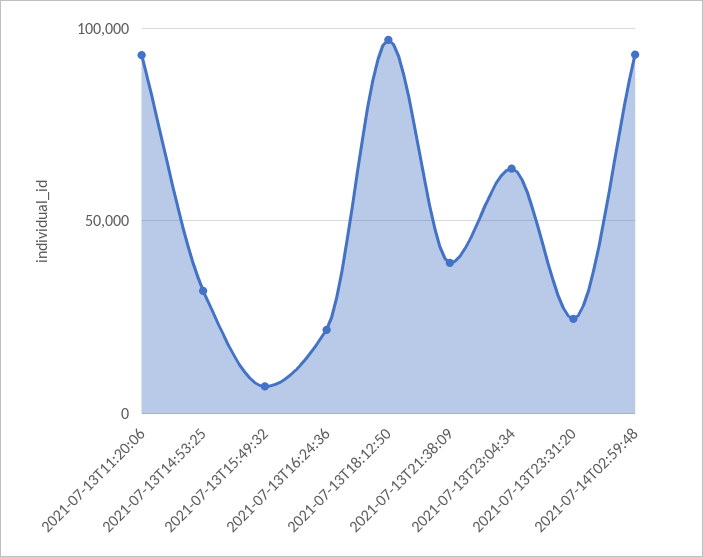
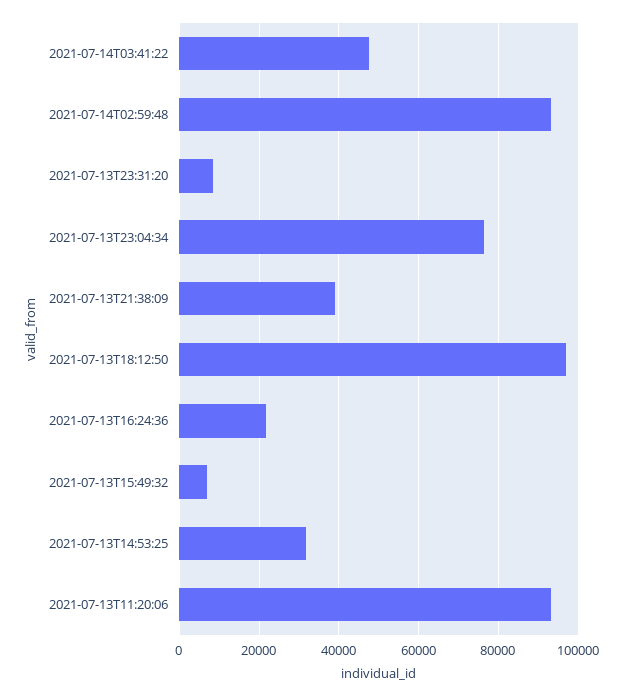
2021-07-13T23:04:34: 65000 -> 76000
2021-07-13T23:31:20: 25000 -> 8000
2021-07-14T03:41:22: none -> 48000

